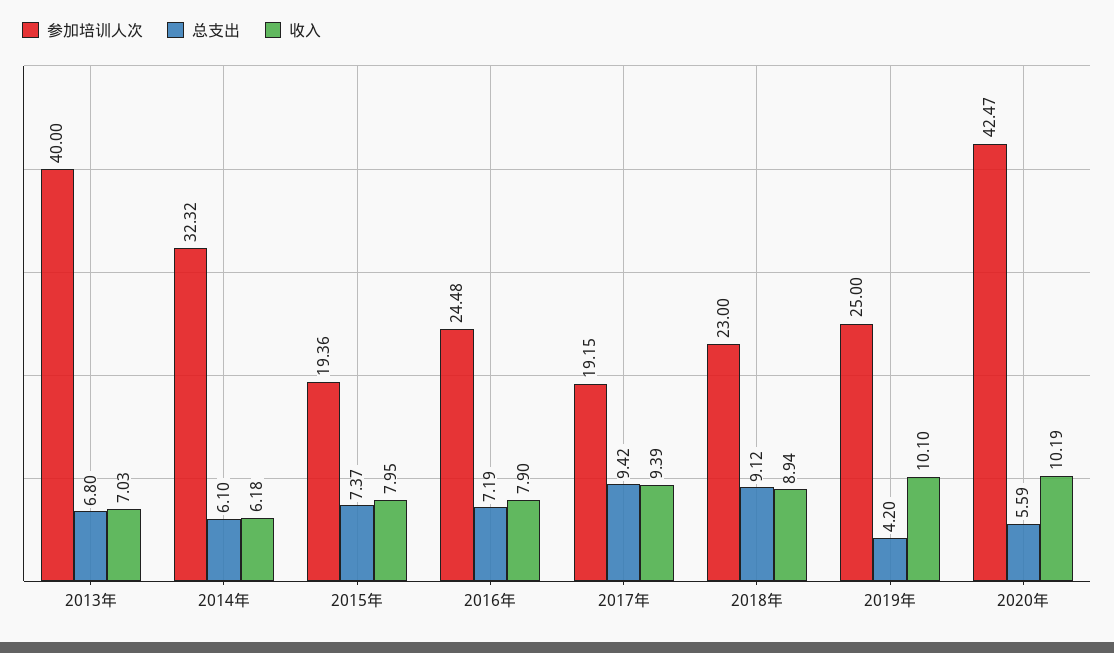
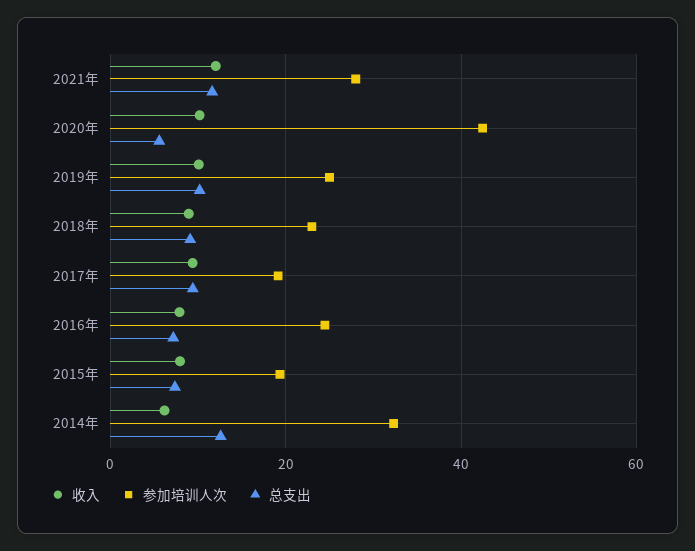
参加培训人次, 2013年: 40 -> none
总支出, 2013年: 6.8 -> none
收入, 2013年: 7.03 -> none
总支出, 2014年: 6.1 -> 12
总支出, 2019年: 4.2 -> 10
收入, 2021年: none -> 12
参加培训人次, 2021年: none -> 28
总支出, 2021年: none -> 12

